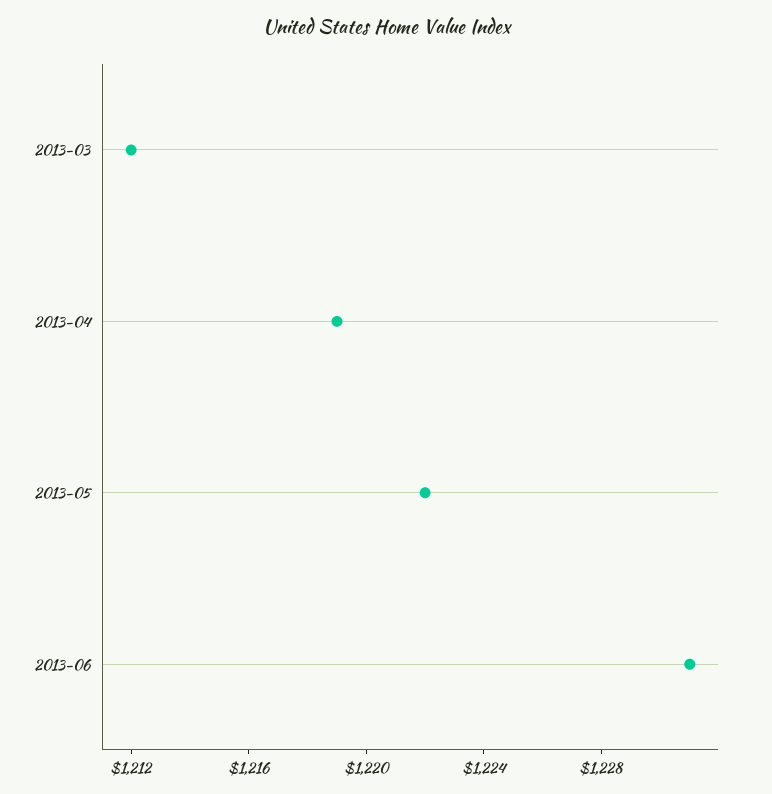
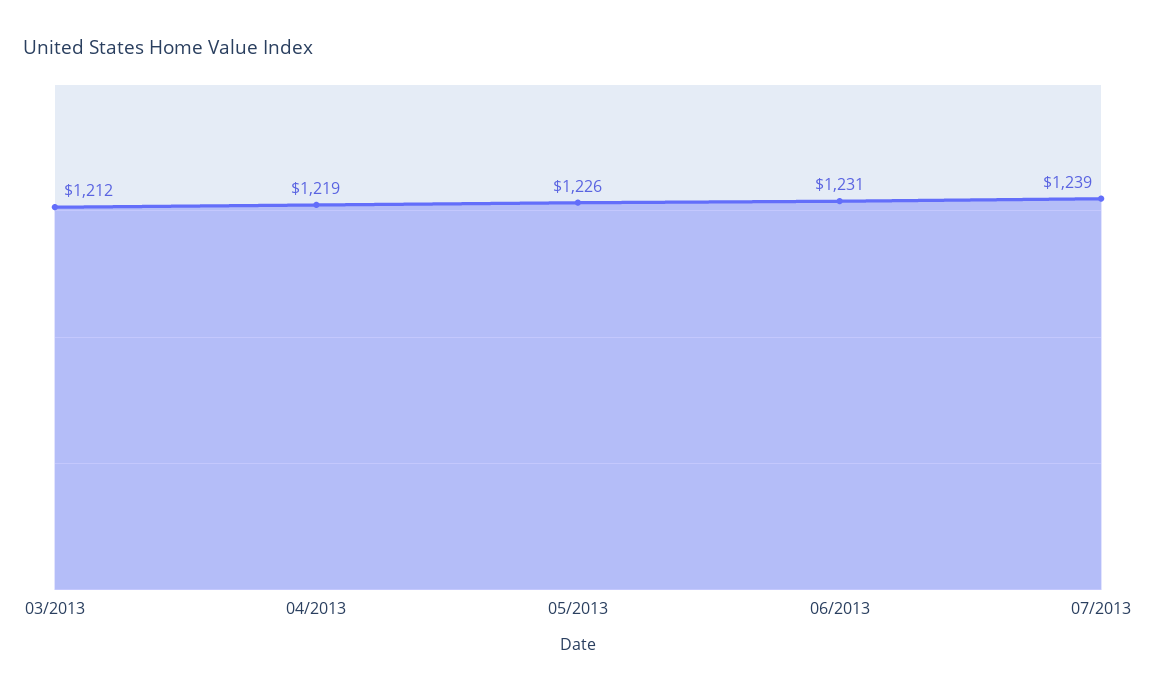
2013-05: 1222 -> 1226
07/2013: none -> 1239

